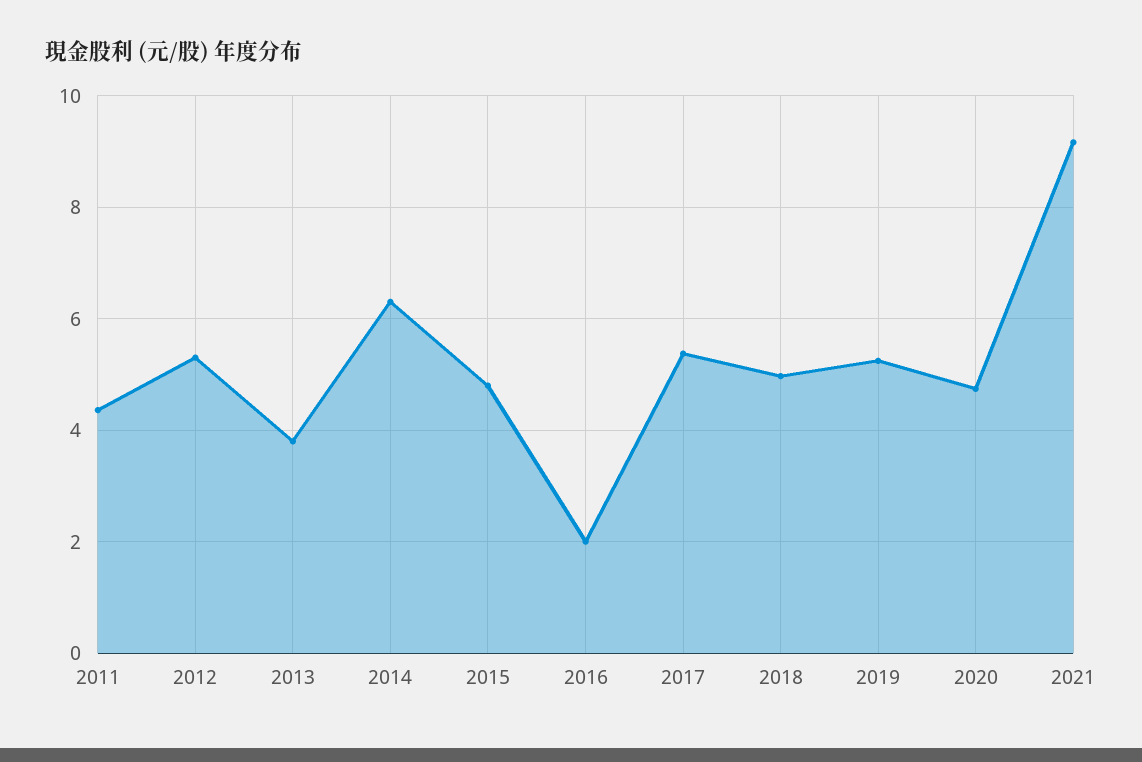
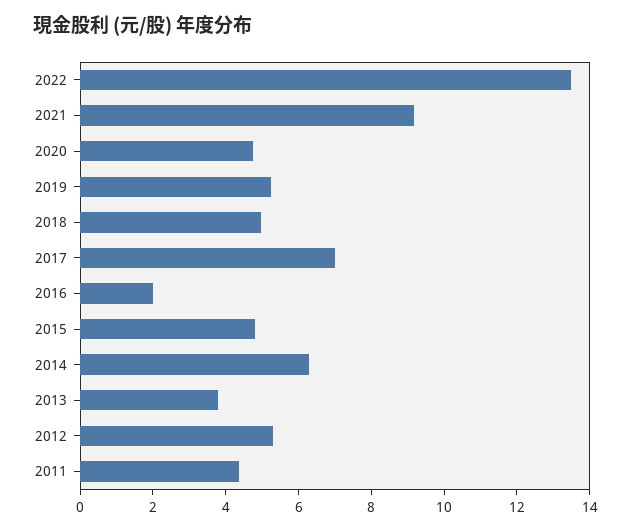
2017: 5.4 -> 7
2022: none -> 13.5

